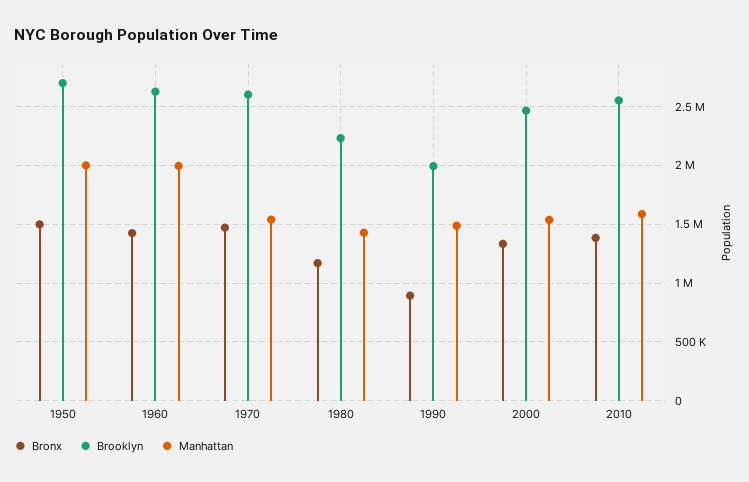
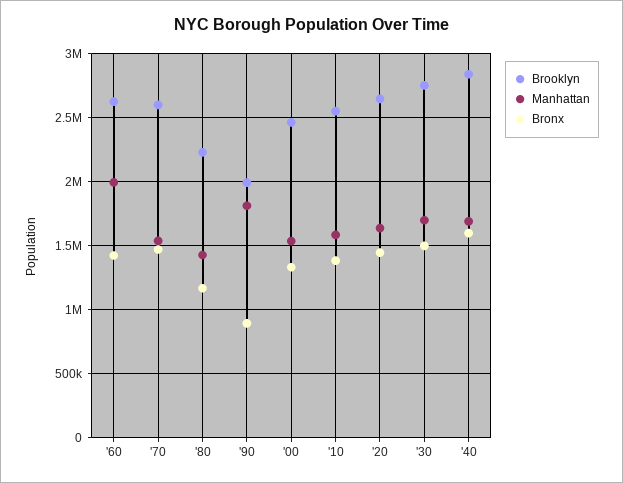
Bronx, 1950: 1500000 -> none
Brooklyn, 1950: 2700000 -> none
Manhattan, 1950: 2000000 -> none
Manhattan, 1990: 1500000 -> 1800000
Brooklyn, '20: none -> 2650000
Manhattan, '20: none -> 1650000
Bronx, '20: none -> 1450000
Brooklyn, '30: none -> 2750000
Manhattan, '30: none -> 1700000
Bronx, '30: none -> 1500000
Brooklyn, '40: none -> 2850000
Manhattan, '40: none -> 1700000
Bronx, '40: none -> 1600000

